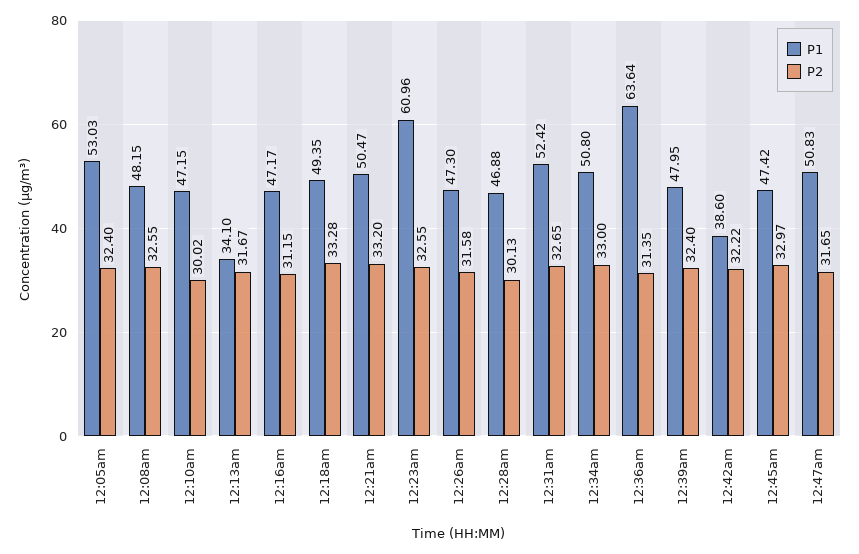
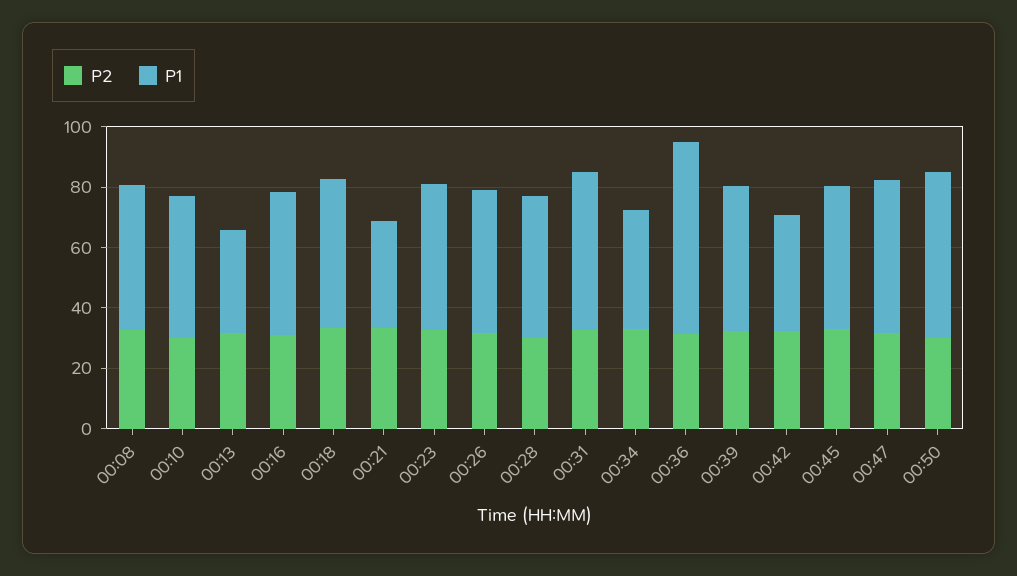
P1, 12:05am: 53.03 -> none
P2, 12:05am: 32.4 -> none
P1, 12:21am: 50.47 -> 35
P1, 12:23am: 60.96 -> 50
P1, 12:34am: 50.8 -> 40
P2, 00:50: none -> 30
P1, 00:50: none -> 55

